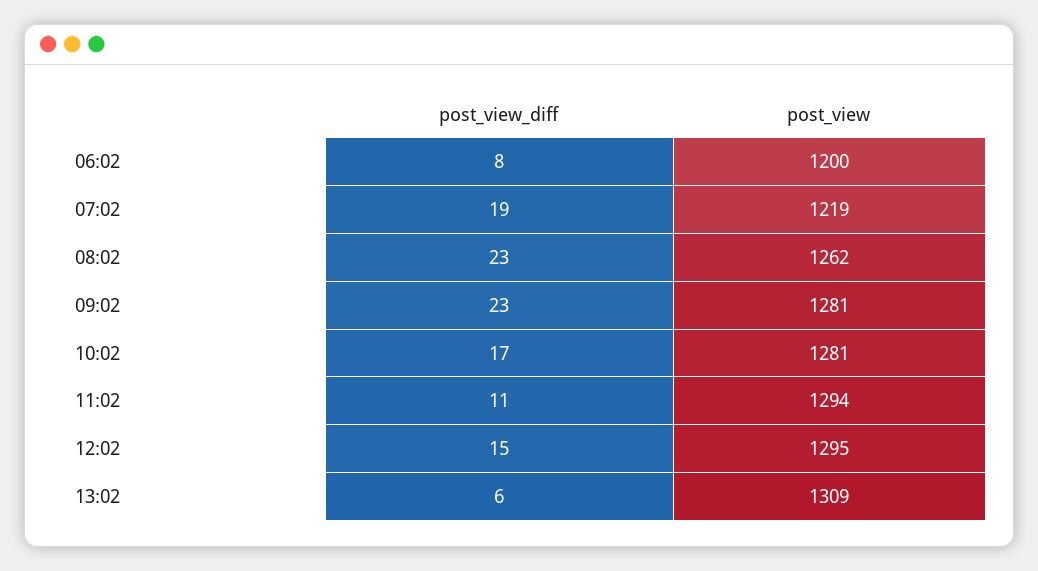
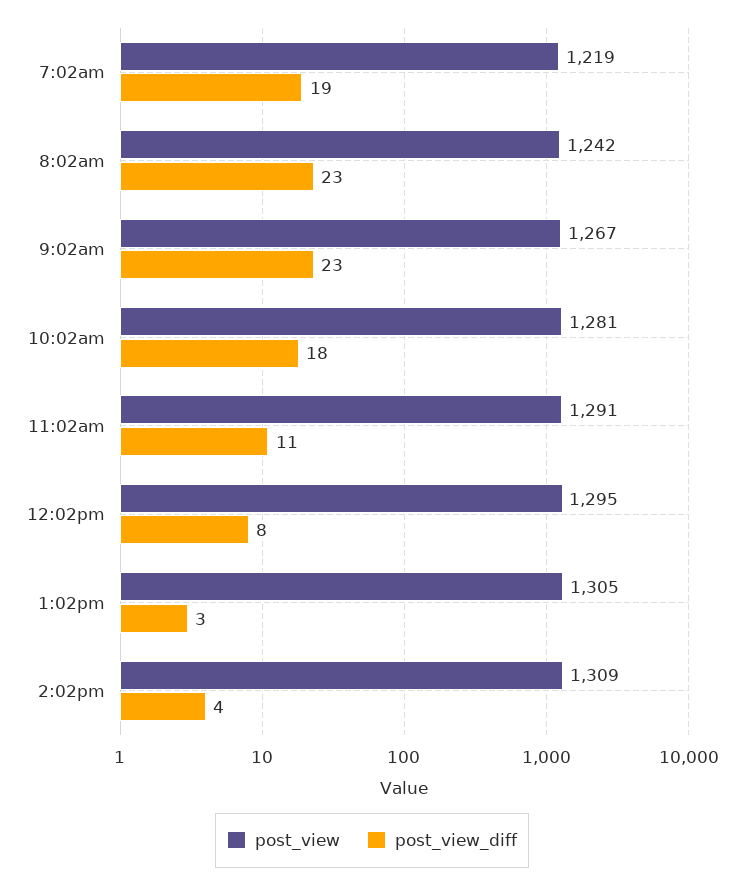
post_view_diff, 06:02: 8 -> none
post_view, 06:02: 1200 -> none
post_view, 08:02: 1262 -> 1242
post_view, 09:02: 1281 -> 1267
post_view_diff, 10:02: 17 -> 18
post_view, 11:02: 1294 -> 1291
post_view_diff, 12:02: 15 -> 8
post_view_diff, 13:02: 6 -> 3
post_view, 13:02: 1309 -> 1305
post_view, 2:02pm: none -> 1309
post_view_diff, 2:02pm: none -> 4

